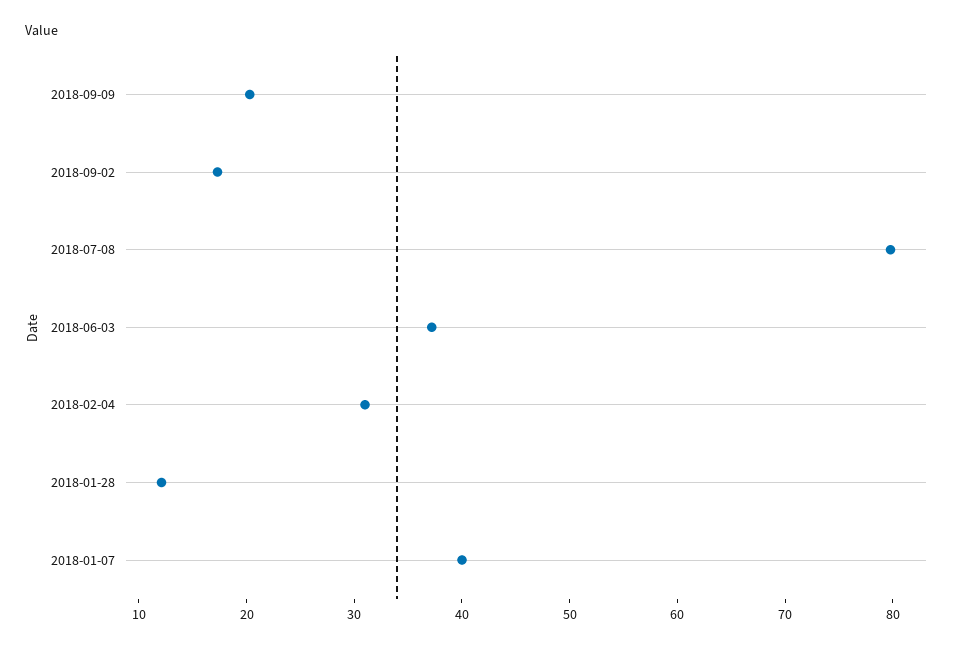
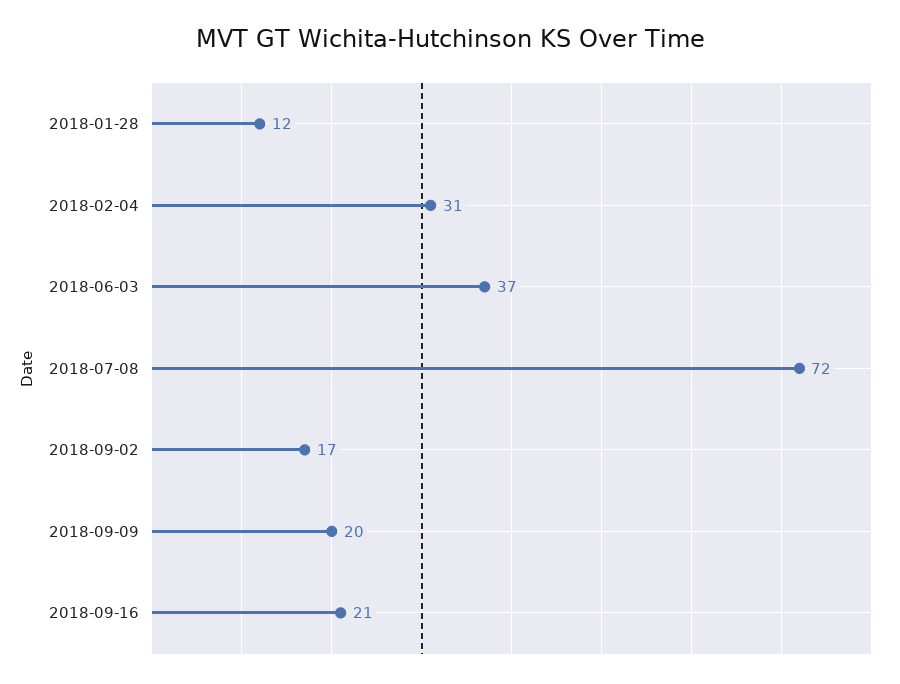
2018-07-08: 80 -> 72
2018-01-07: 40 -> none
2018-09-16: none -> 21

